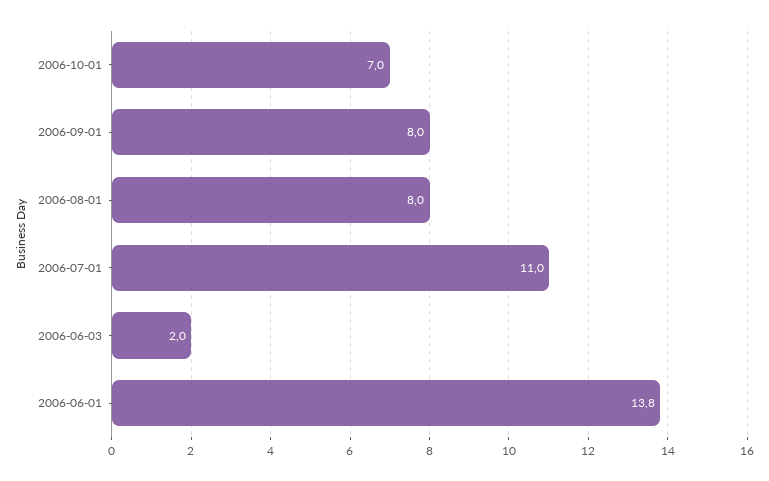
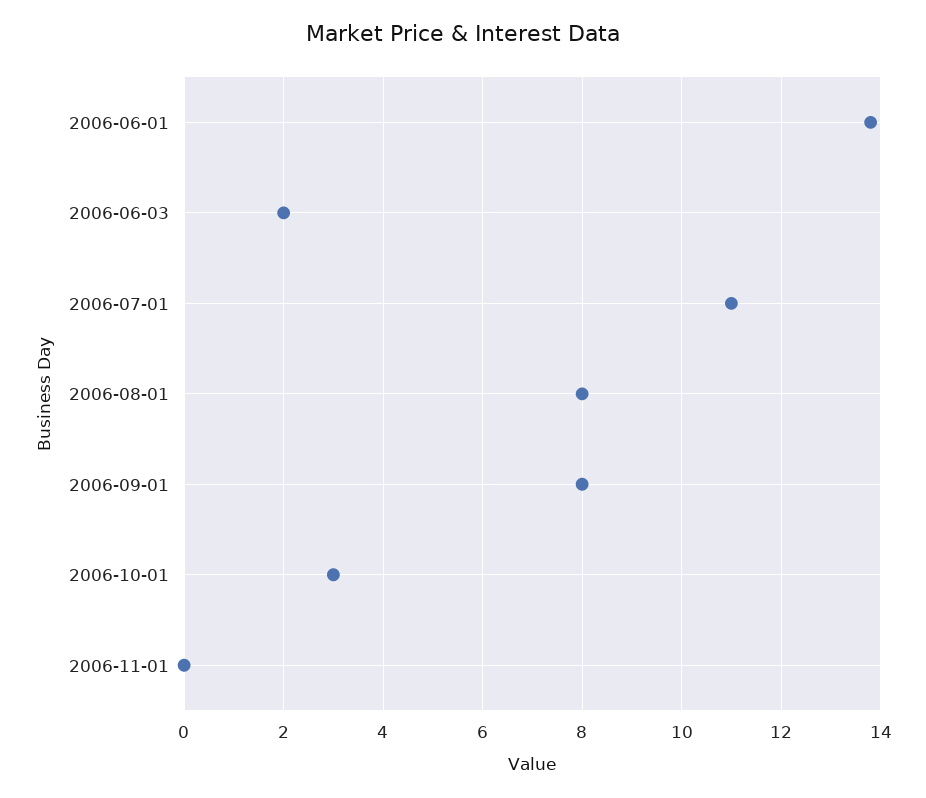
2006-10-01: 7 -> 3
2006-11-01: none -> 0

